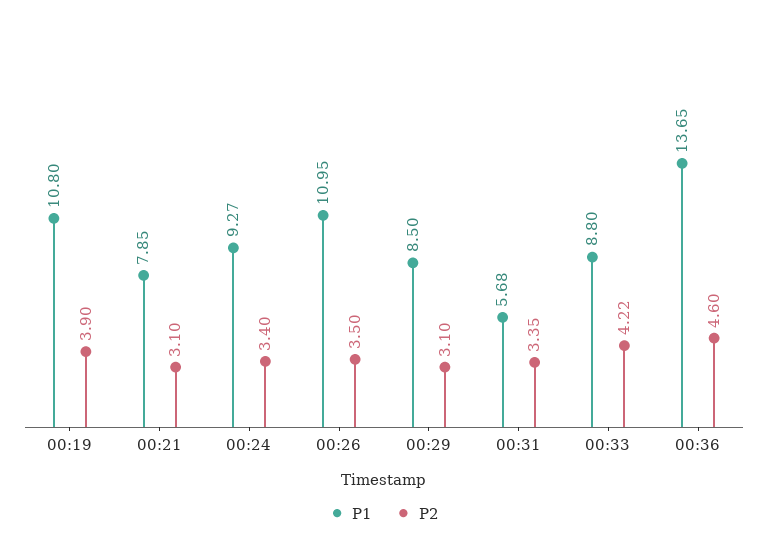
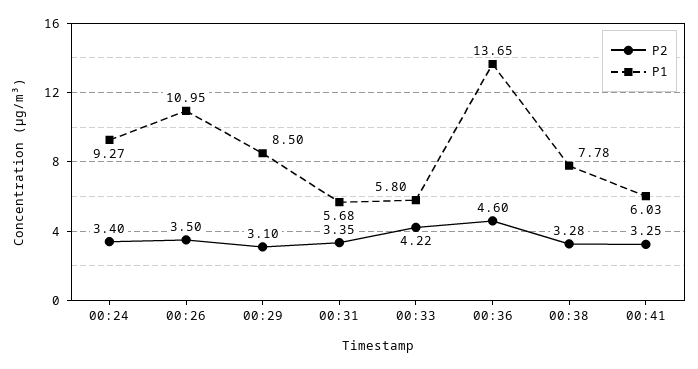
P1, 00:19: 10.8 -> none
P2, 00:19: 3.9 -> none
P1, 00:21: 7.85 -> none
P2, 00:21: 3.1 -> none
P1, 00:33: 8.8 -> 5.8
P2, 00:38: none -> 3.28
P1, 00:38: none -> 7.78
P2, 00:41: none -> 3.25
P1, 00:41: none -> 6.03

